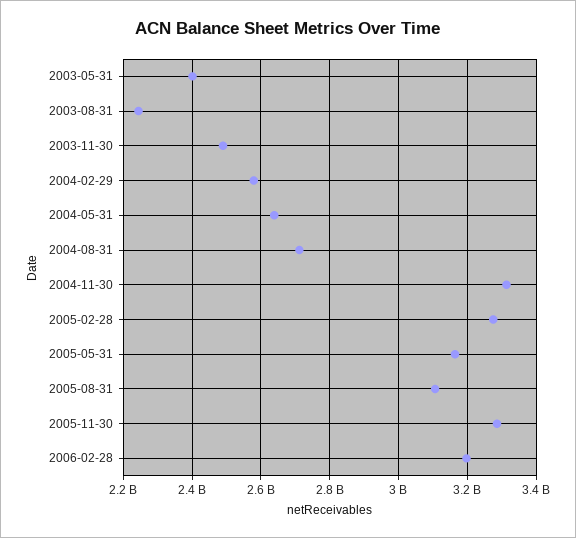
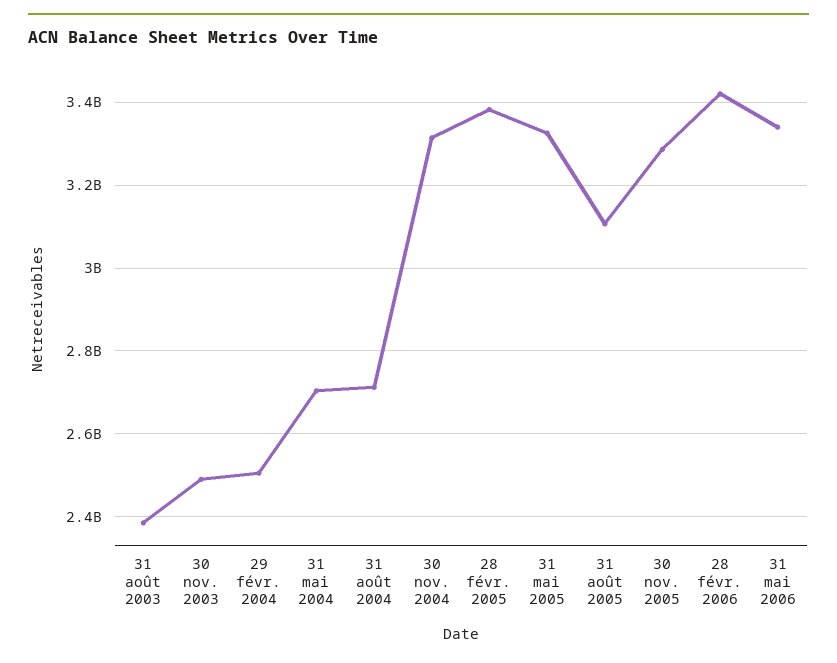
2003-05-31: 2400000000 -> none
2003-08-31: 2240000000 -> 2380000000
2004-02-29: 2580000000 -> 2500000000
2004-05-31: 2640000000 -> 2700000000
2005-02-28: 3280000000 -> 3380000000
2005-05-31: 3160000000 -> 3320000000
2006-02-28: 3200000000 -> 3420000000
31 mai 2006: none -> 3340000000

